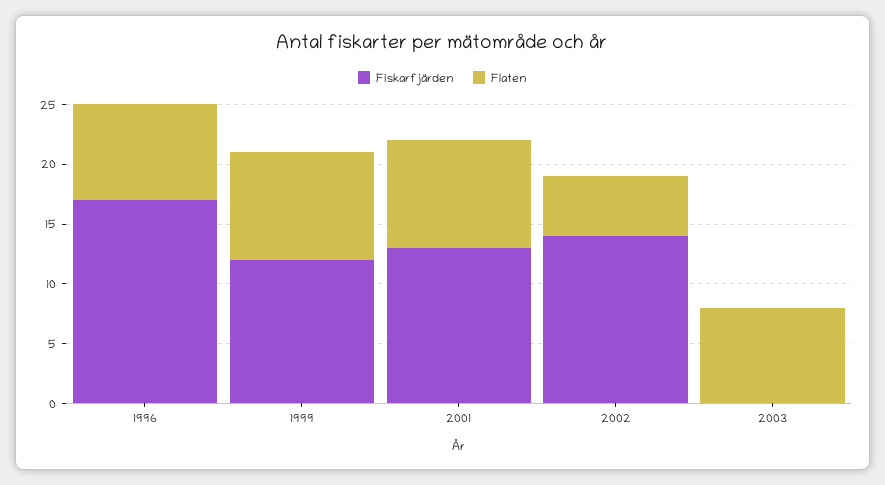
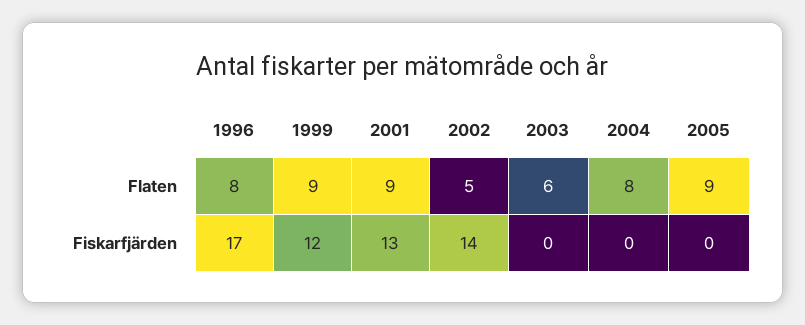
Flaten, 2003: 8 -> 6
Flaten, 2004: none -> 8
Flaten, 2005: none -> 9
Fiskarfjärden, 2004: none -> 0
Fiskarfjärden, 2005: none -> 0

